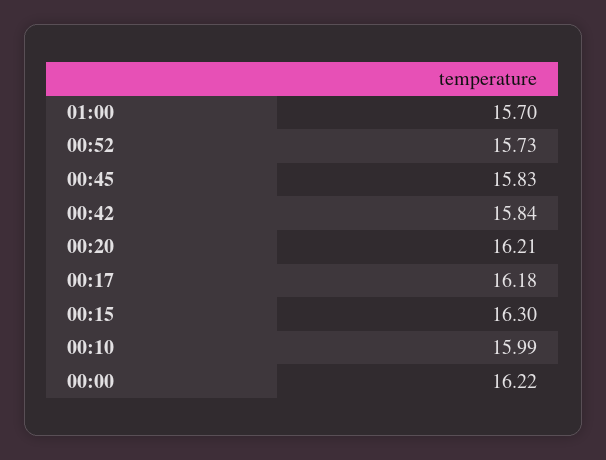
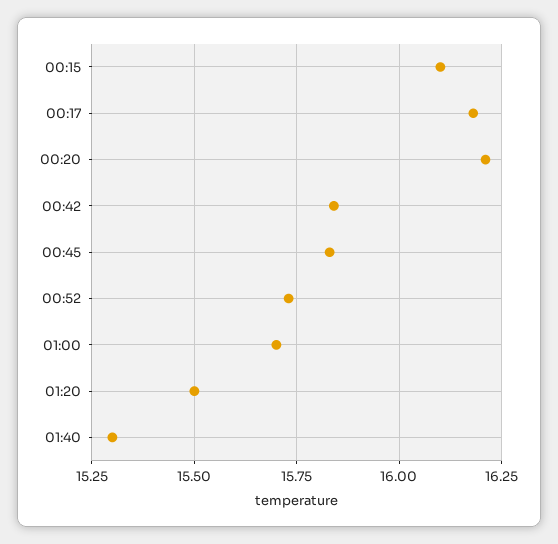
00:15: 16.3 -> 16.1
00:10: 15.99 -> none
00:00: 16.22 -> none
01:20: none -> 15.5
01:40: none -> 15.3

